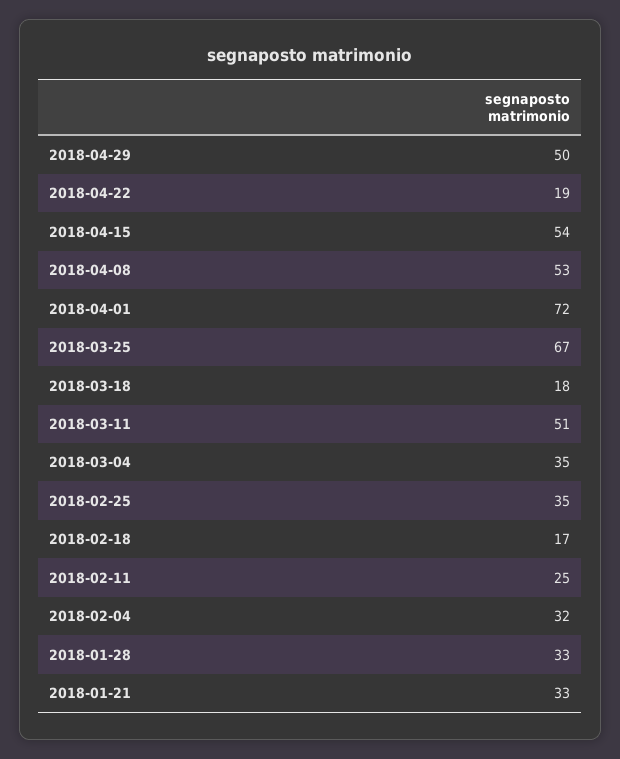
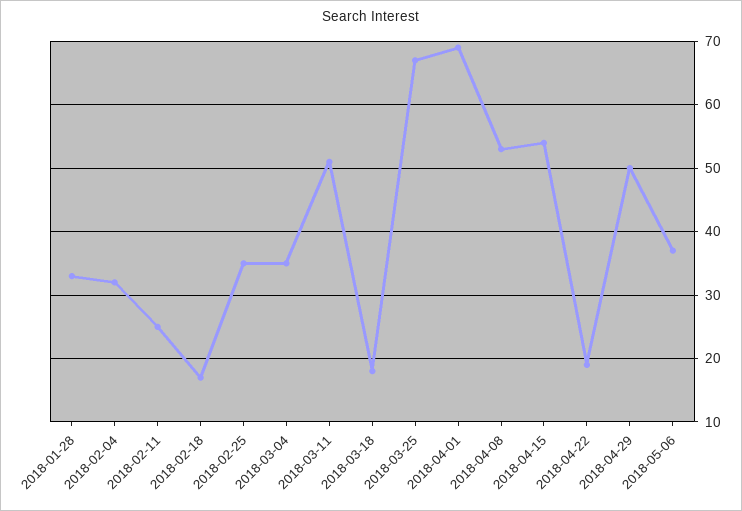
2018-04-01: 72 -> 69
2018-01-21: 33 -> none
2018-05-06: none -> 37

